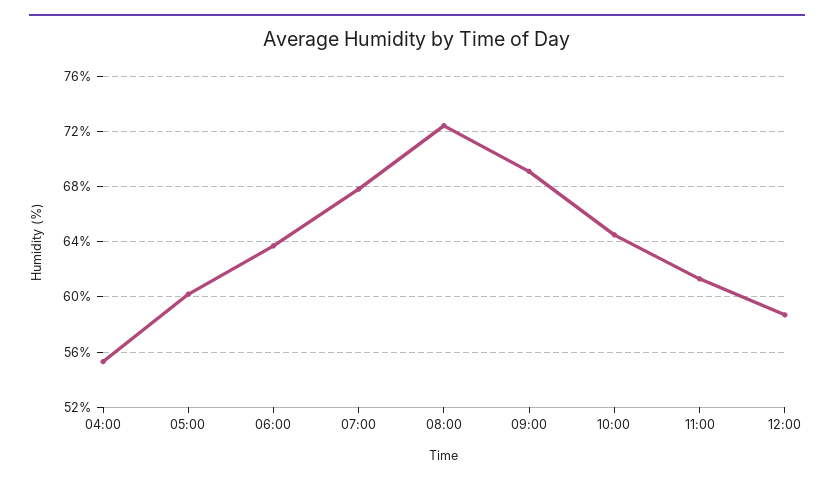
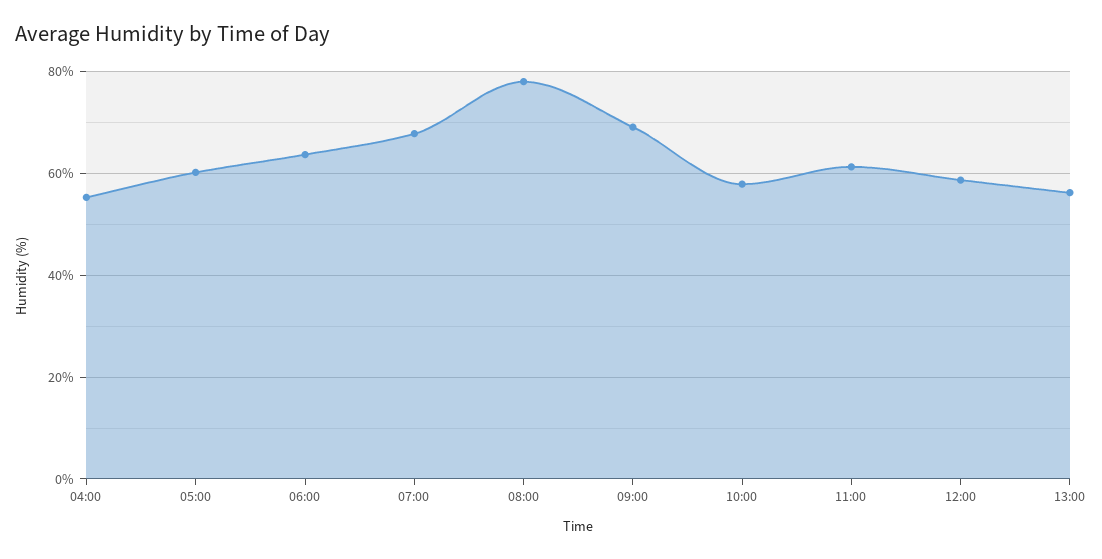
08:00: 72.5 -> 78
10:00: 64.5 -> 58
13:00: none -> 56

